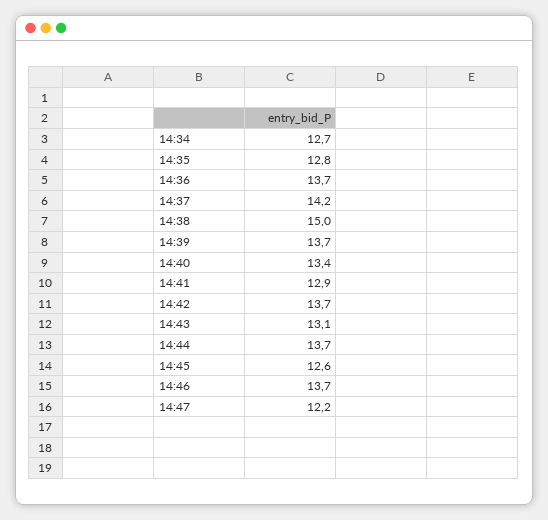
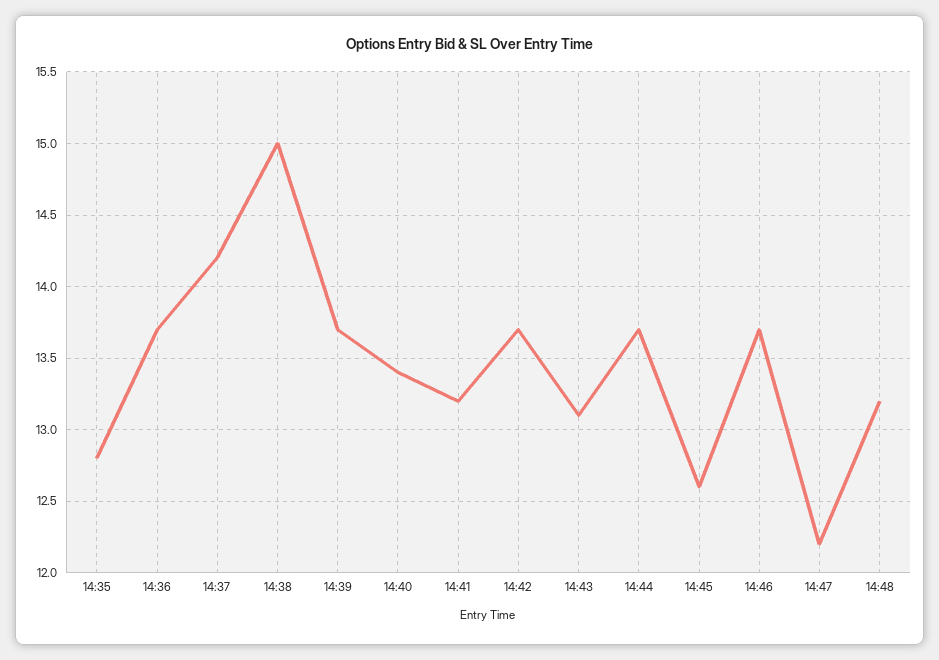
14:34: 12.7 -> none
14:41: 12.9 -> 13.2
14:48: none -> 13.2

